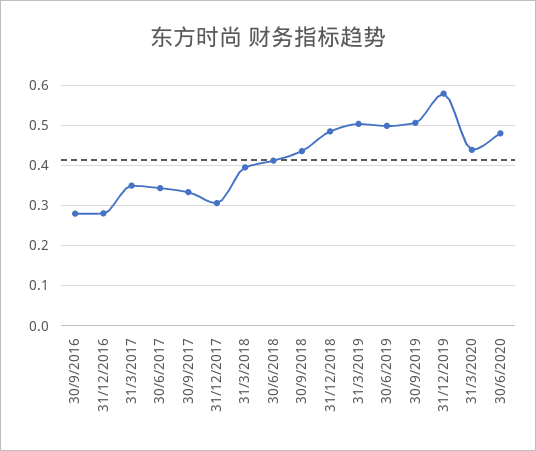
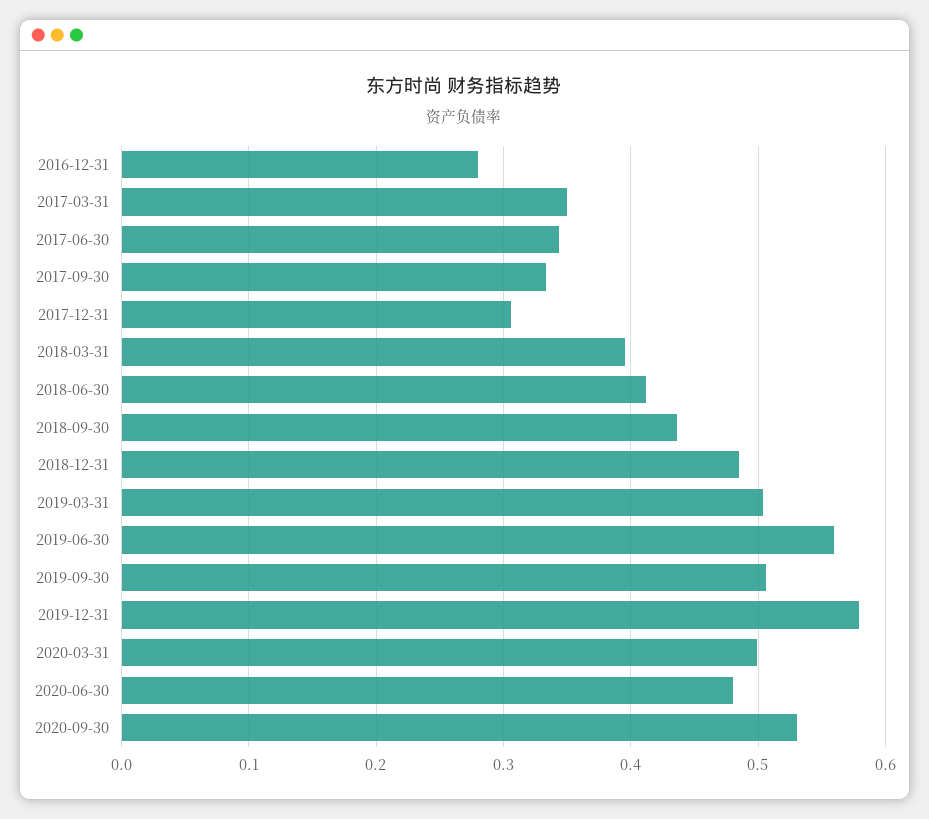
30/9/2016: 0.28 -> none
30/6/2019: 0.5 -> 0.56
31/3/2020: 0.44 -> 0.5
2020-09-30: none -> 0.53

